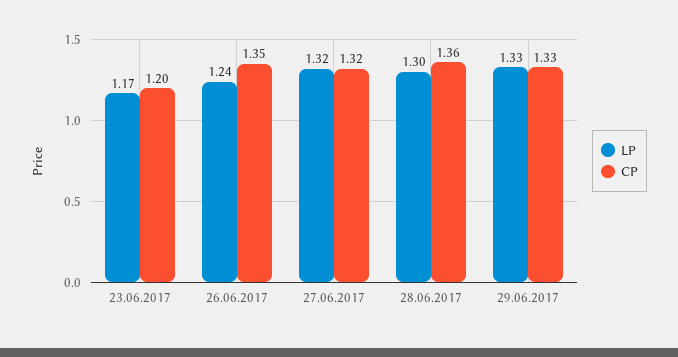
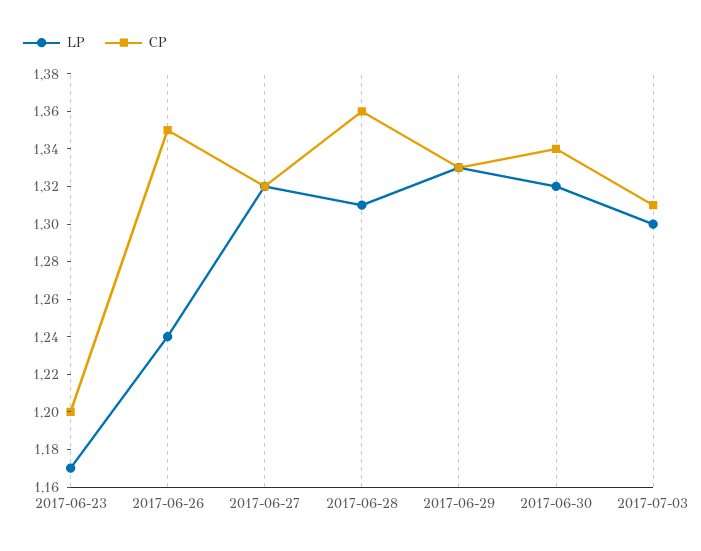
LP, 28.06.2017: 1.3 -> 1.31
LP, 2017-06-30: none -> 1.32
CP, 2017-06-30: none -> 1.34
LP, 2017-07-03: none -> 1.3
CP, 2017-07-03: none -> 1.31

